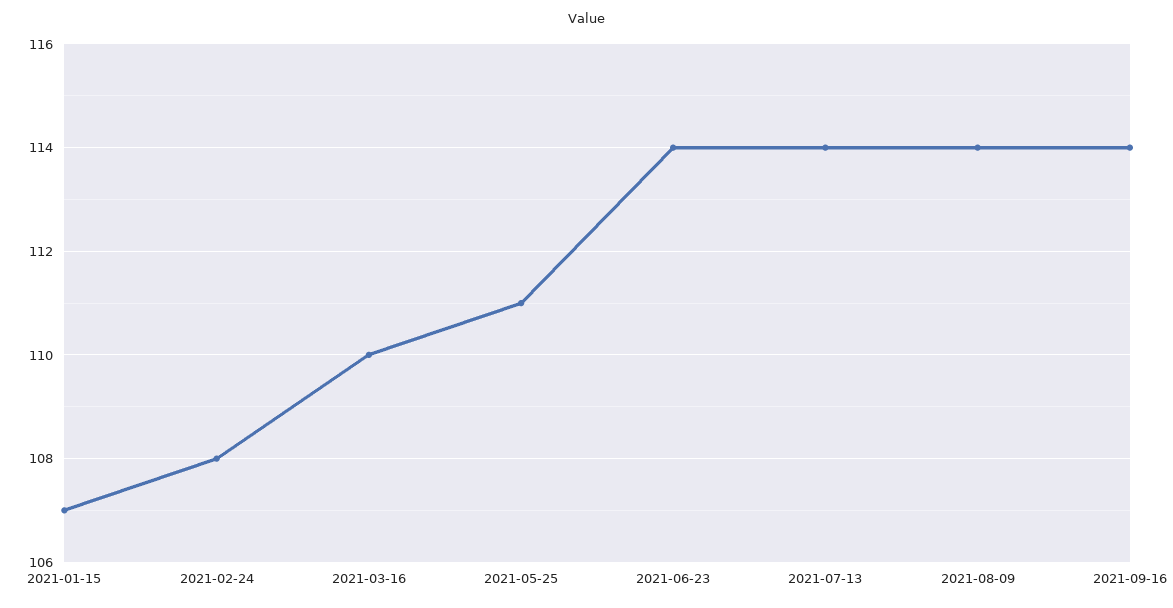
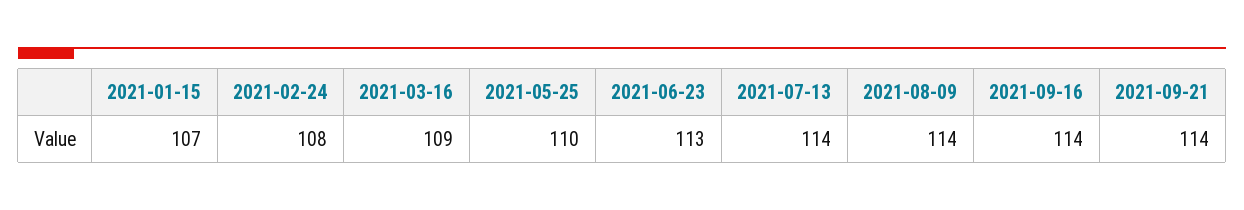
2021-03-16: 110 -> 109
2021-05-25: 111 -> 110
2021-06-23: 114 -> 113
2021-09-21: none -> 114

